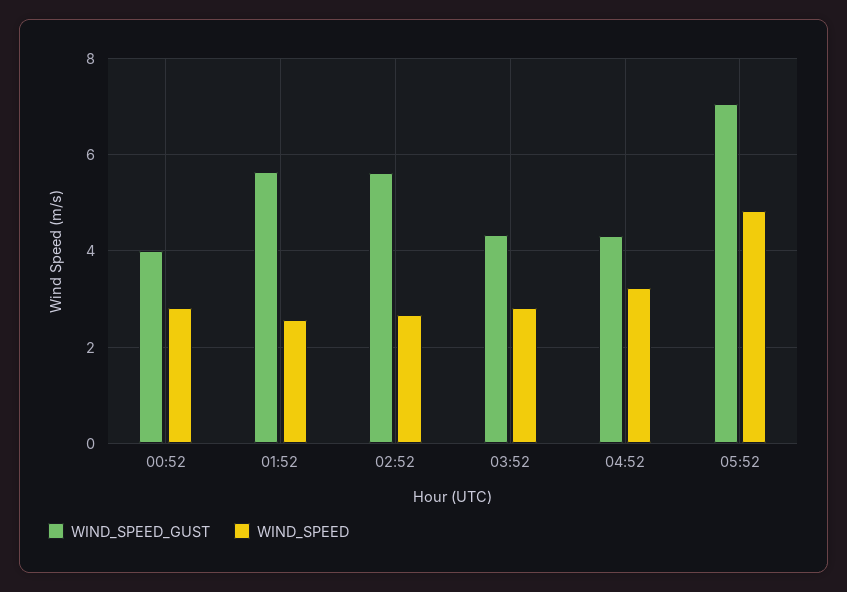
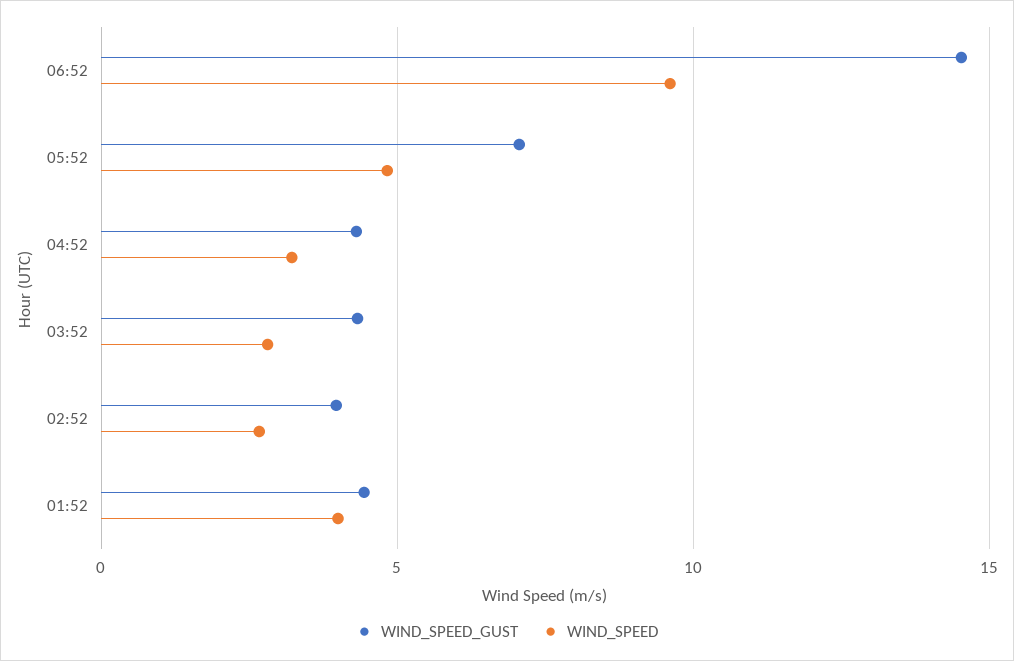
WIND_SPEED_GUST, 00:52: 4 -> none
WIND_SPEED, 00:52: 2.8 -> none
WIND_SPEED_GUST, 01:52: 5.6 -> 4.5
WIND_SPEED, 01:52: 2.6 -> 4
WIND_SPEED_GUST, 02:52: 5.6 -> 4
WIND_SPEED_GUST, 06:52: none -> 14.5
WIND_SPEED, 06:52: none -> 9.5

